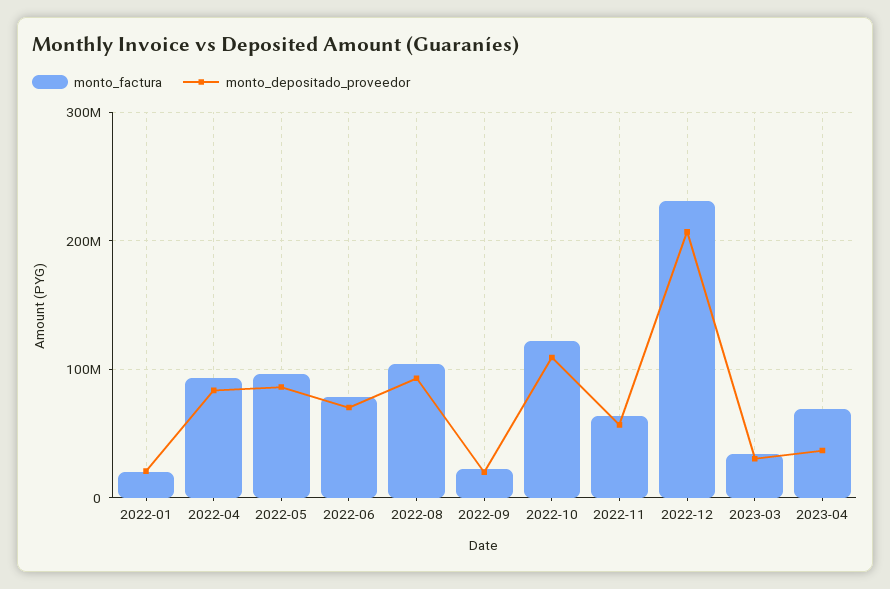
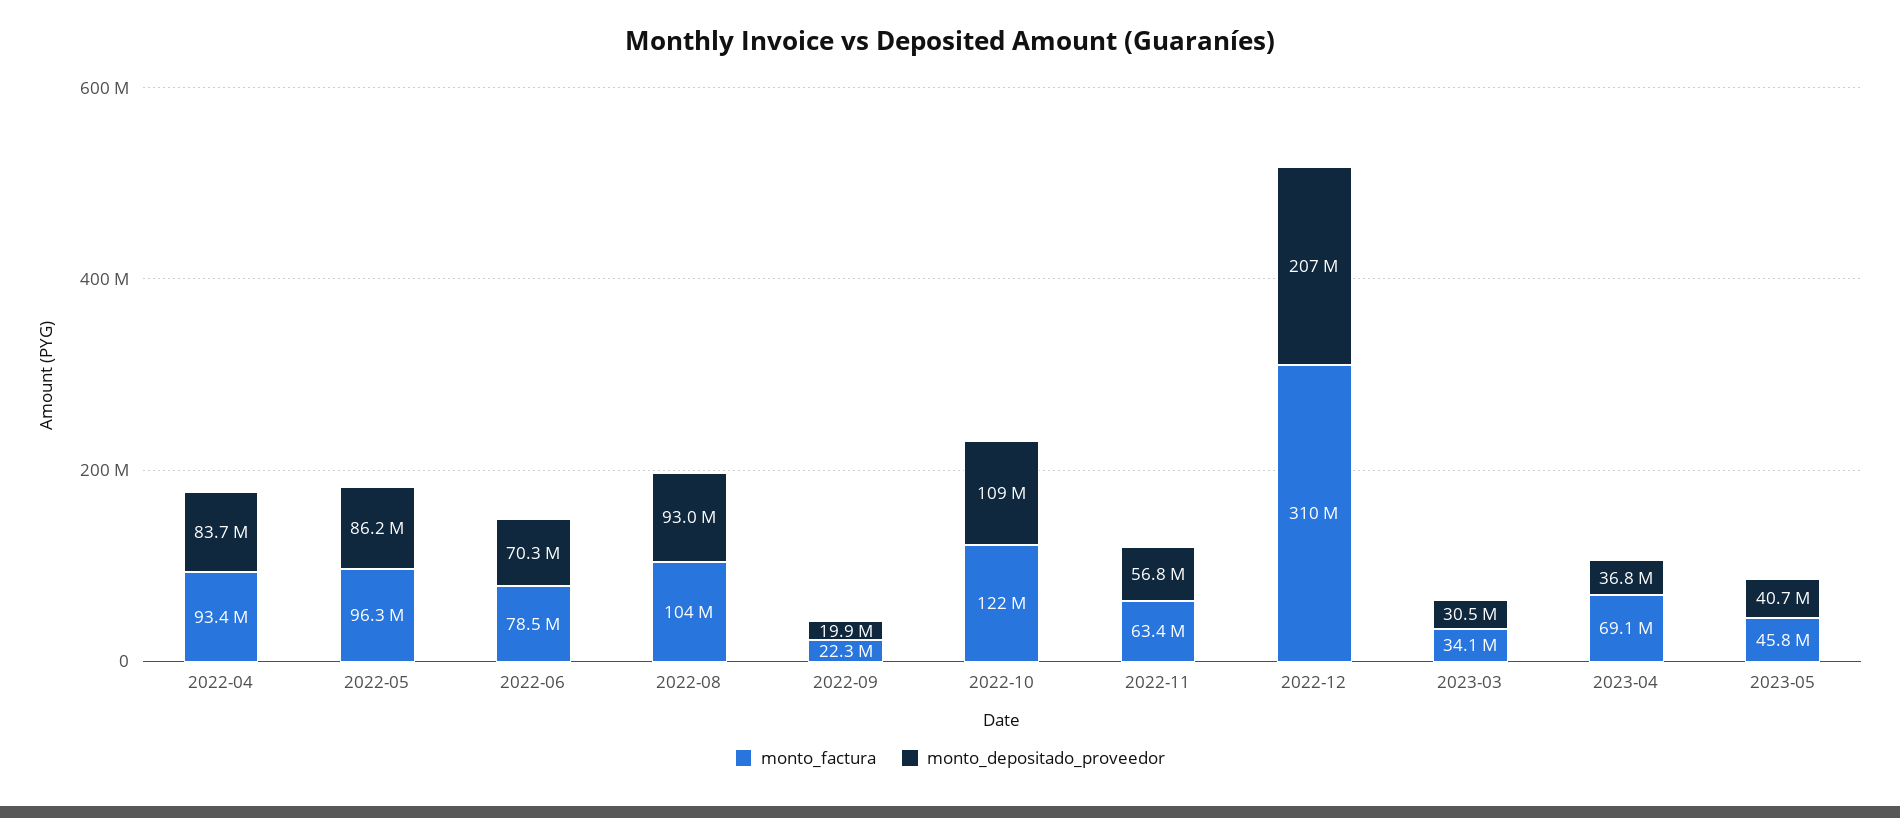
monto_factura, 2022-01: 20000000 -> none
monto_depositado_proveedor, 2022-01: 20000000 -> none
monto_factura, 2022-12: 230000000 -> 310000000
monto_factura, 2023-05: none -> 45800000
monto_depositado_proveedor, 2023-05: none -> 40700000

